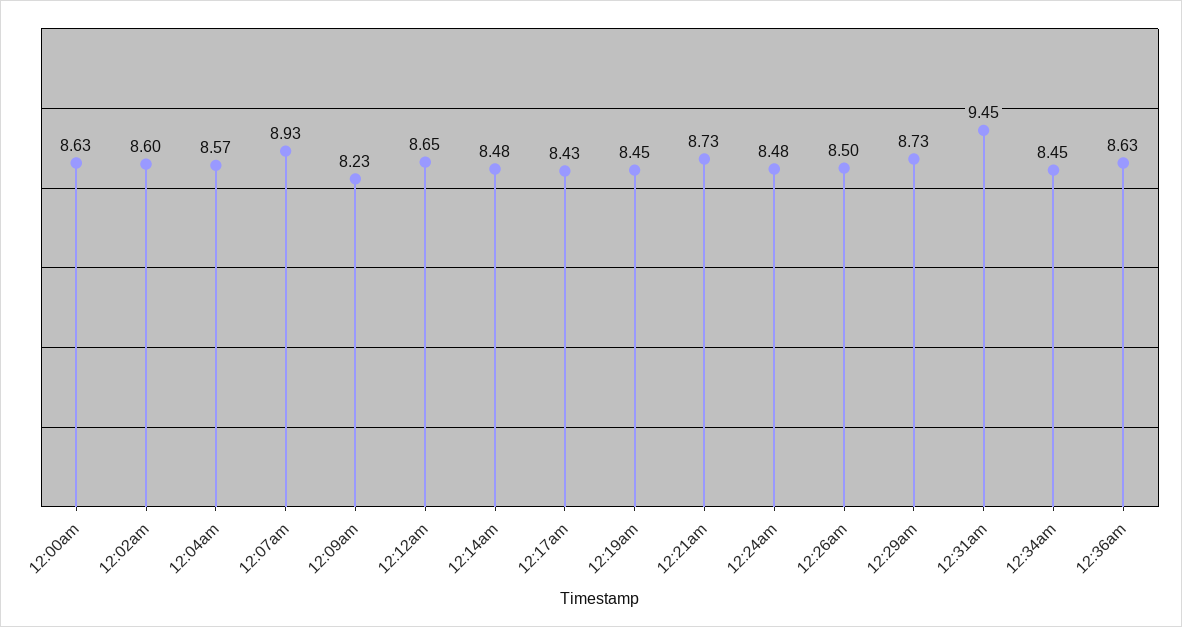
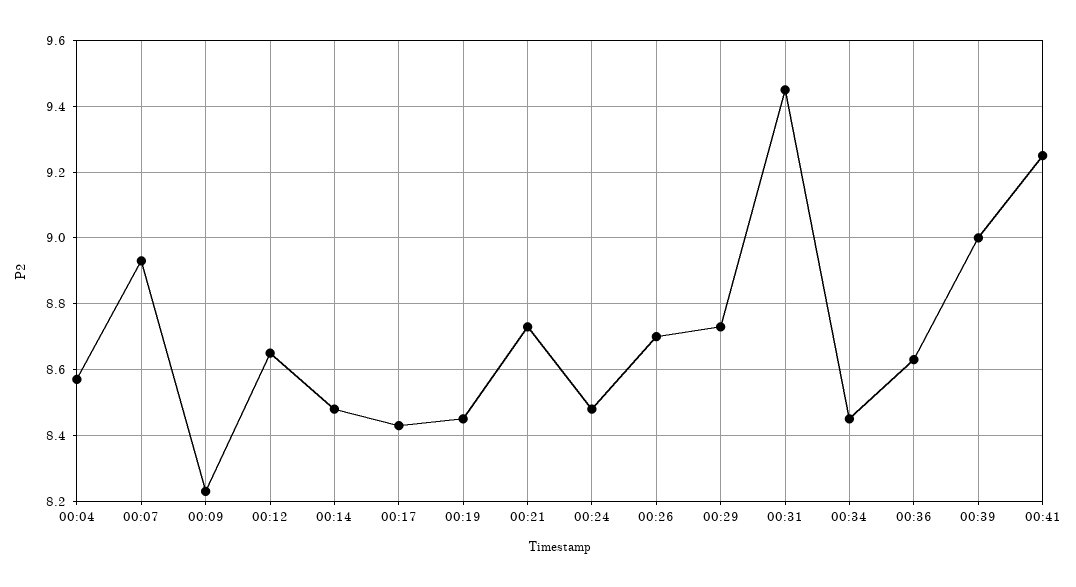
12:00am: 8.63 -> none
12:02am: 8.6 -> none
12:26am: 8.5 -> 8.7
00:39: none -> 9
00:41: none -> 9.25

